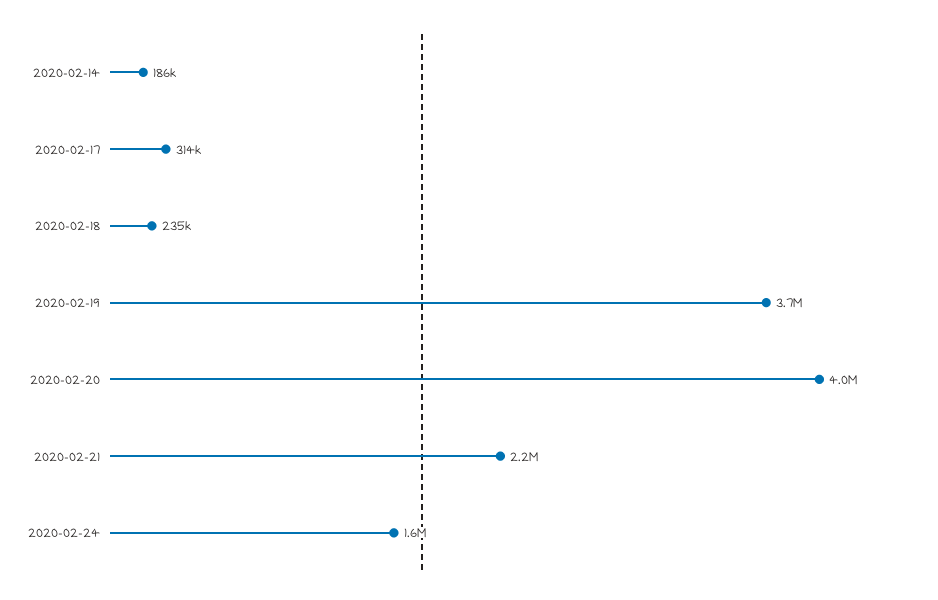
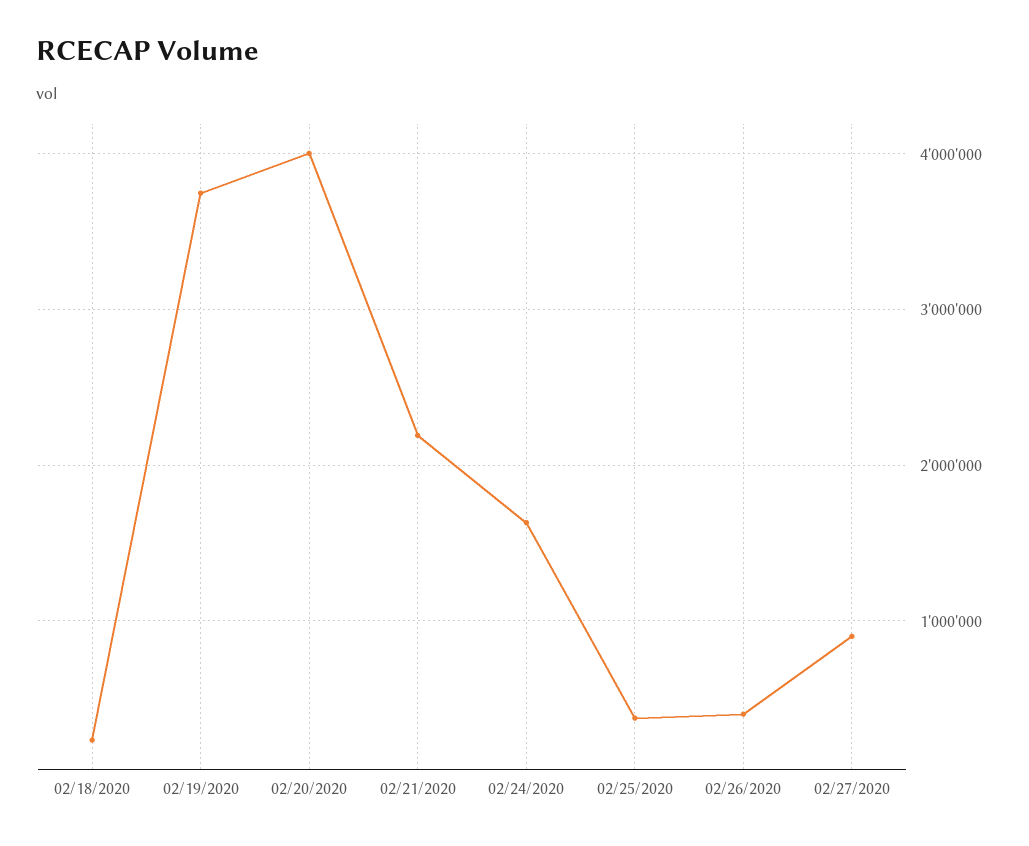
2020-02-14: 186000 -> none
2020-02-17: 314000 -> none
02/25/2020: none -> 400000
02/26/2020: none -> 400000
02/27/2020: none -> 900000

